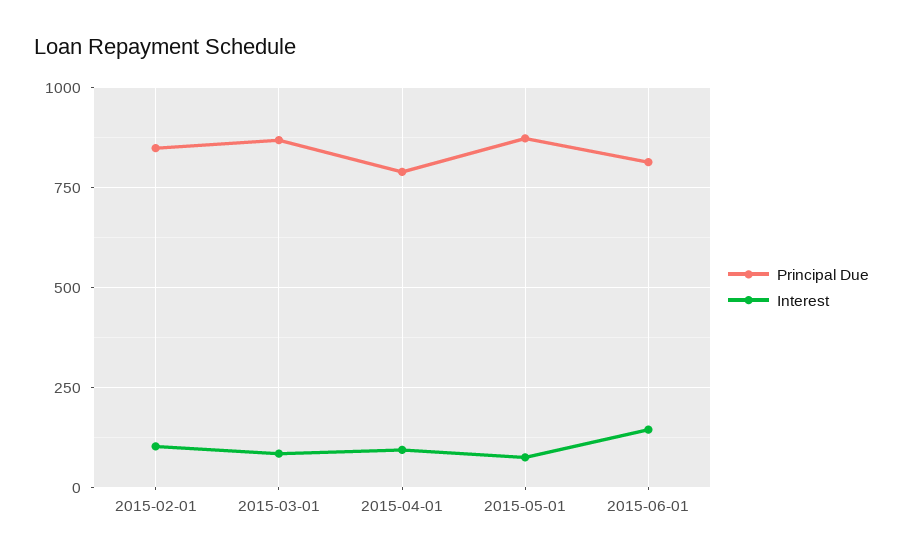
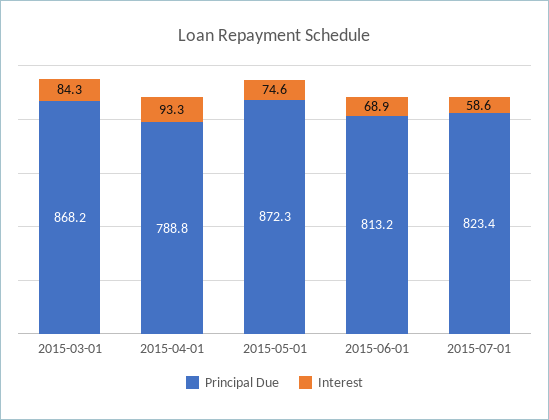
Principal Due, 2015-02-01: 850 -> none
Interest, 2015-02-01: 100 -> none
Interest, 2015-06-01: 150 -> 68.9
Principal Due, 2015-07-01: none -> 823.4
Interest, 2015-07-01: none -> 58.6

